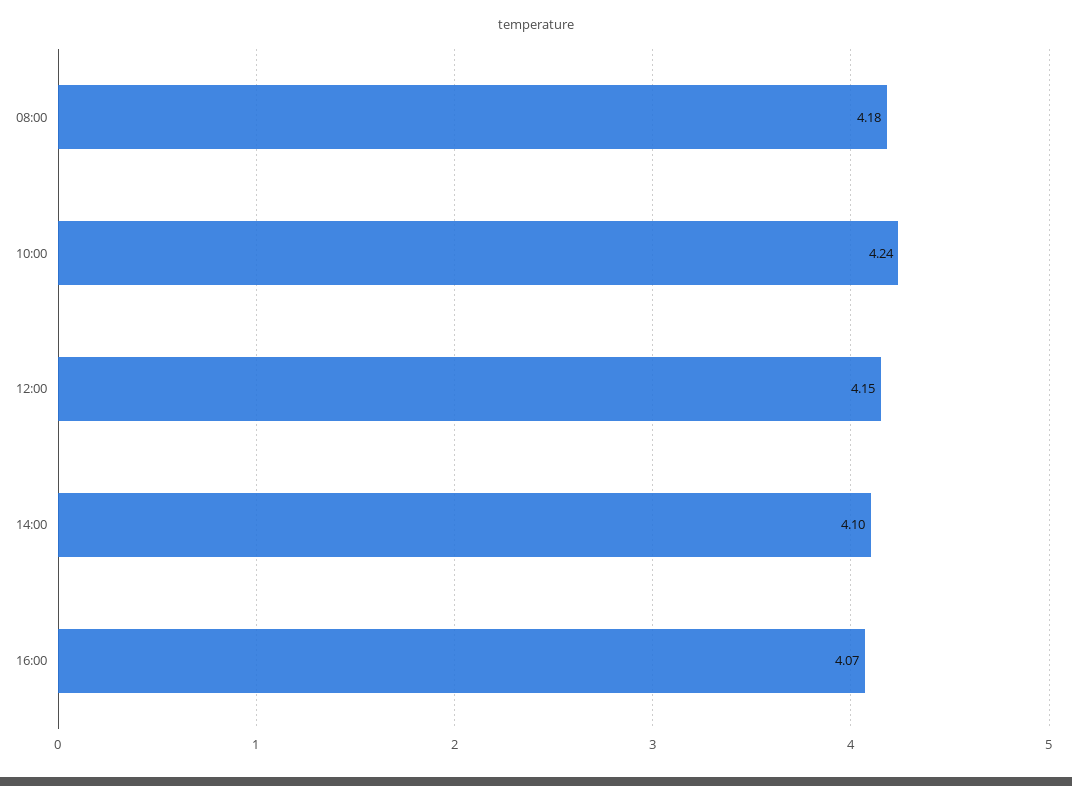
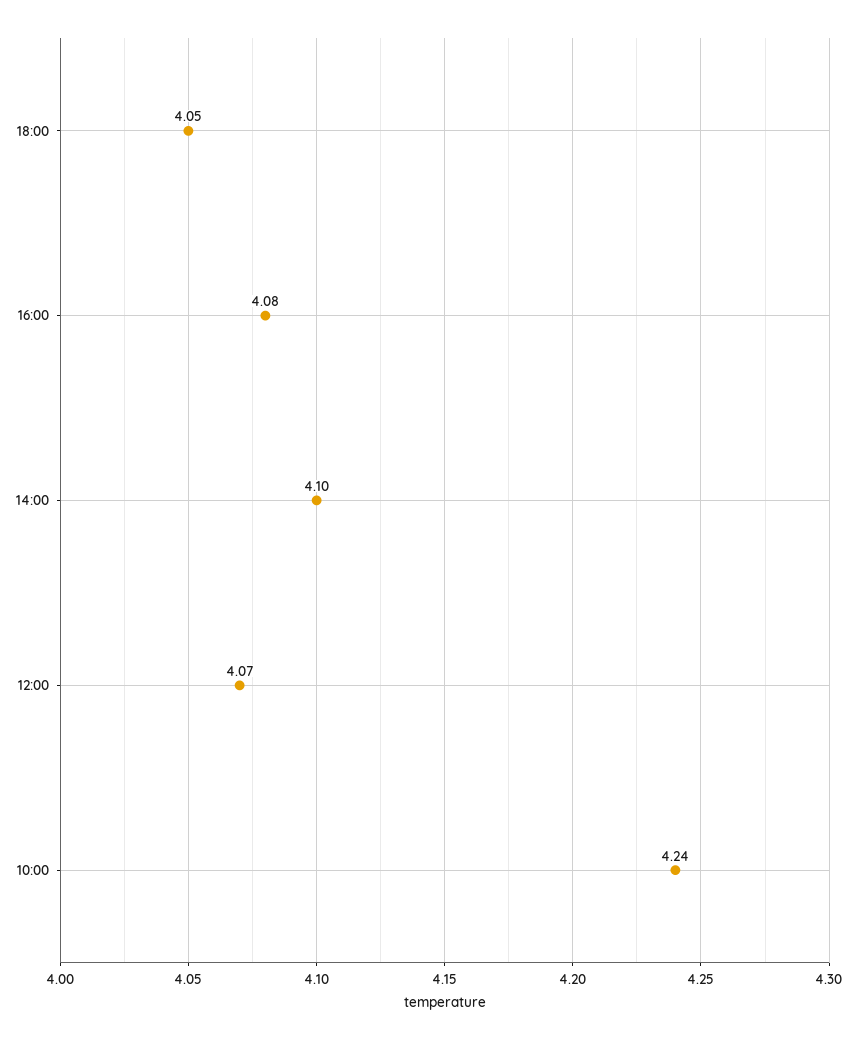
08:00: 4.18 -> none
12:00: 4.15 -> 4.07
16:00: 4.07 -> 4.08
18:00: none -> 4.05

